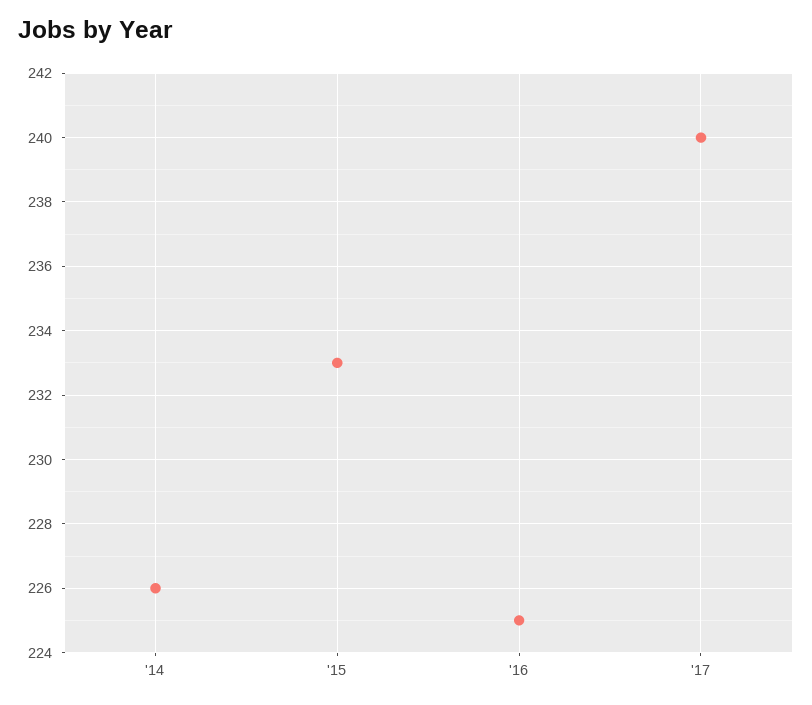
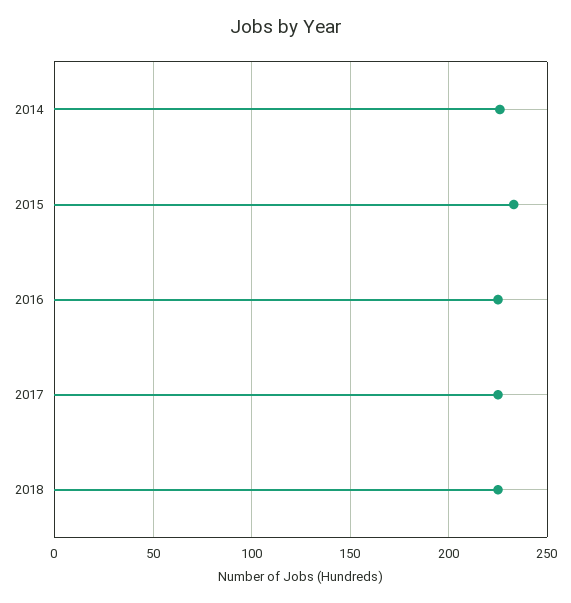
'17: 240 -> 225
2018: none -> 225

